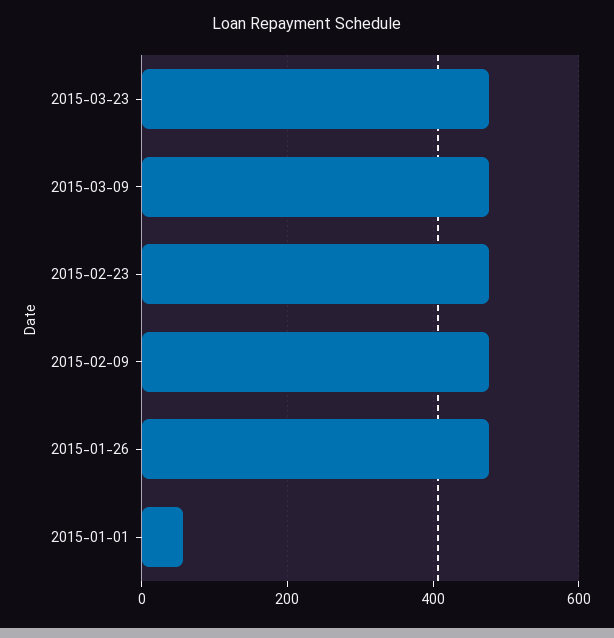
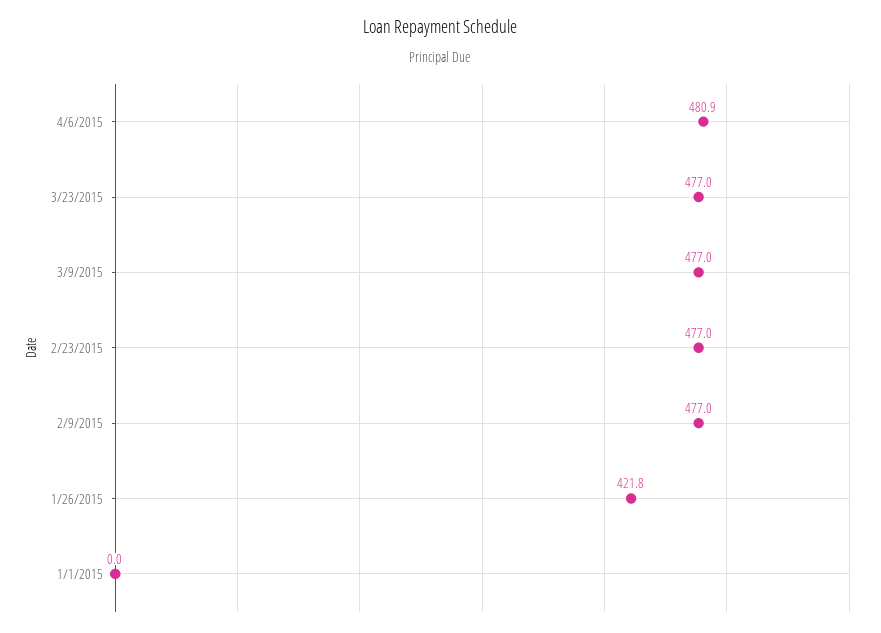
2015-01-26: 480 -> 421.8
2015-01-01: 60 -> 0
4/6/2015: none -> 480.9

